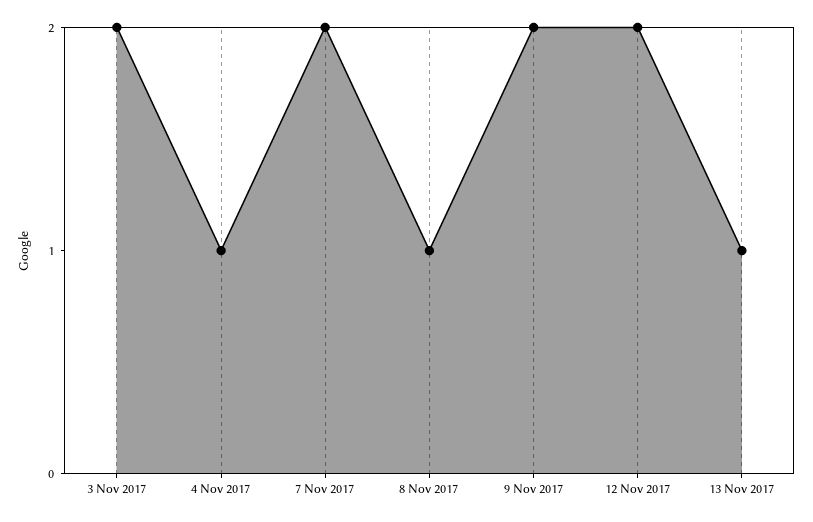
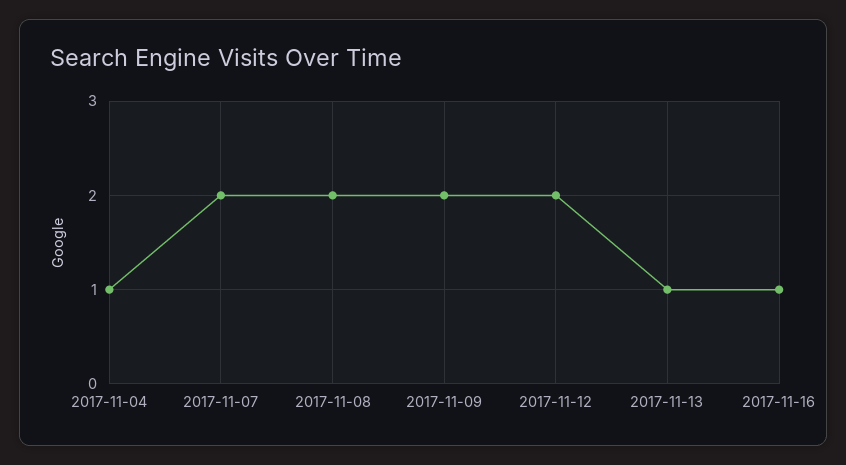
3 Nov 2017: 2 -> none
8 Nov 2017: 1 -> 2
2017-11-16: none -> 1

